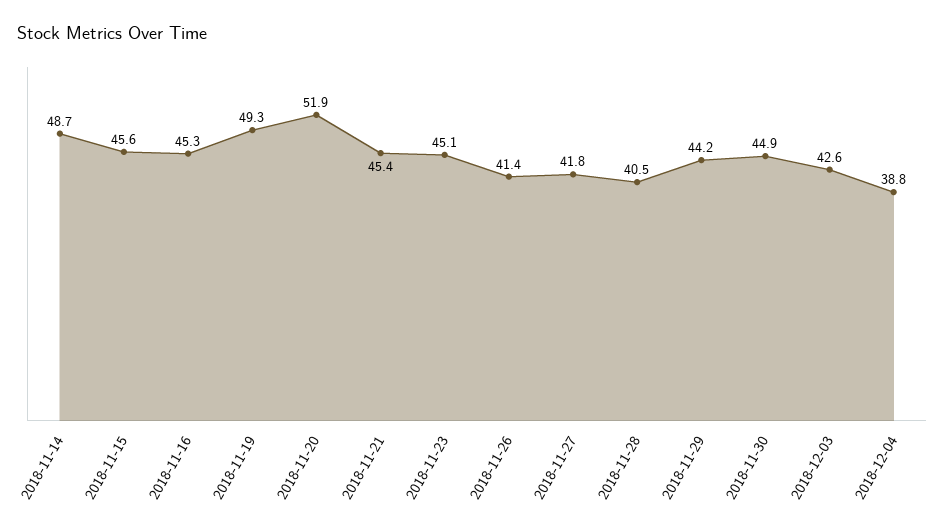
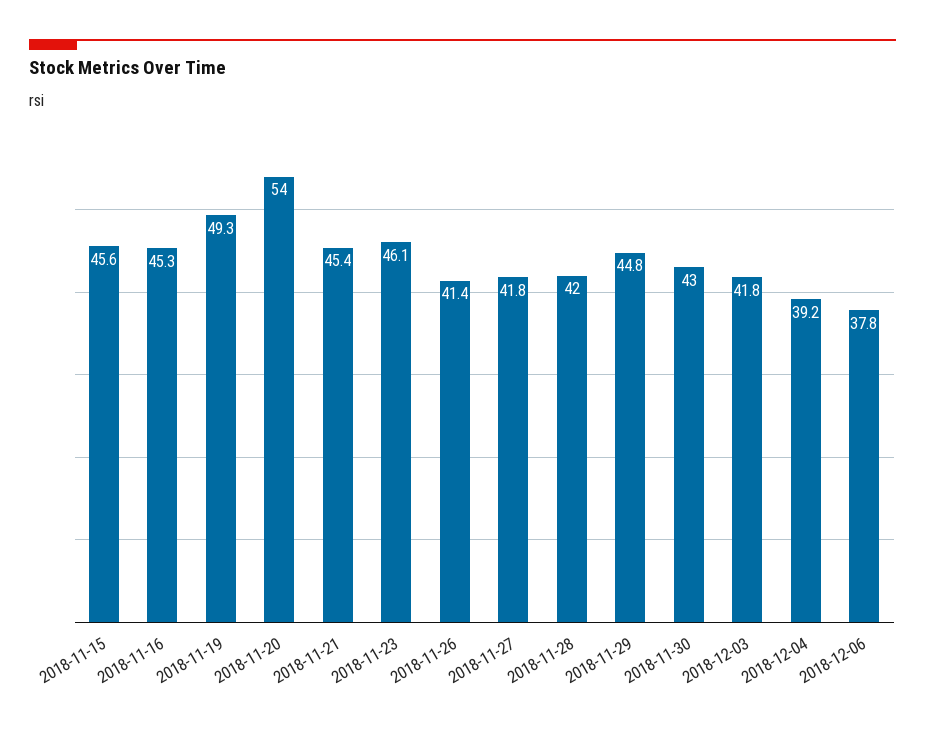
2018-11-14: 48.7 -> none
2018-11-20: 51.9 -> 54
2018-11-23: 45.1 -> 46.1
2018-11-28: 40.5 -> 42
2018-11-29: 44.2 -> 44.8
2018-11-30: 44.9 -> 43
2018-12-03: 42.6 -> 41.8
2018-12-04: 38.8 -> 39.2
2018-12-06: none -> 37.8

